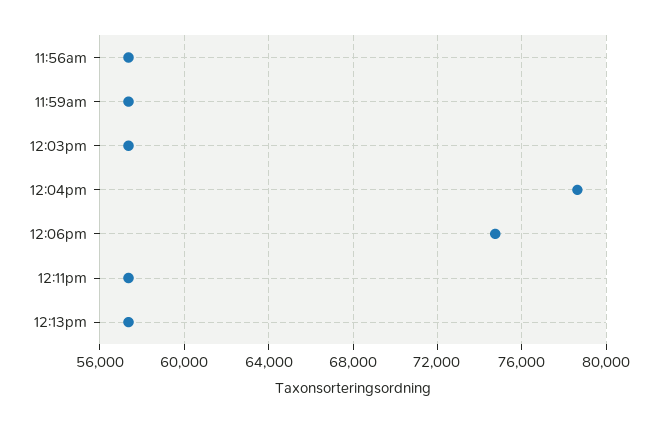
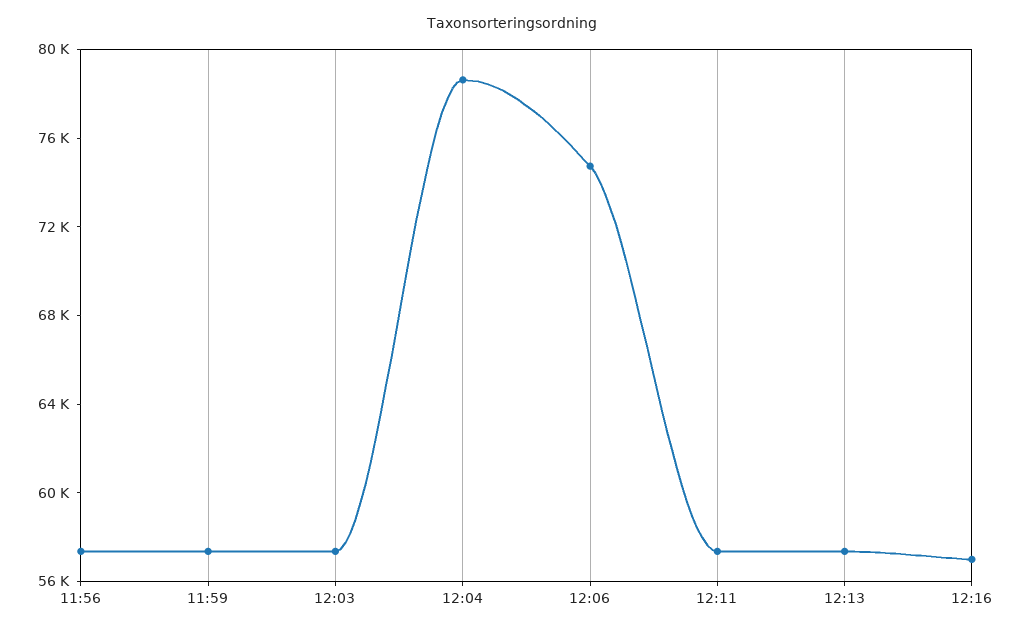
12:16: none -> 57000

